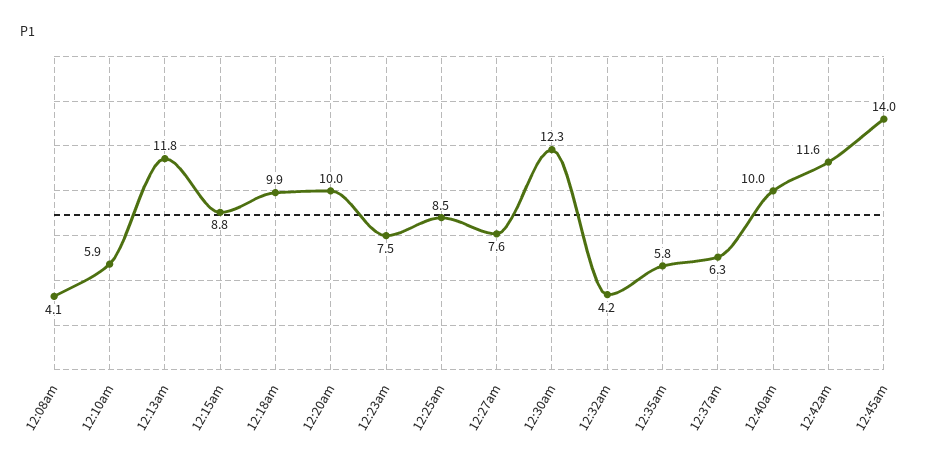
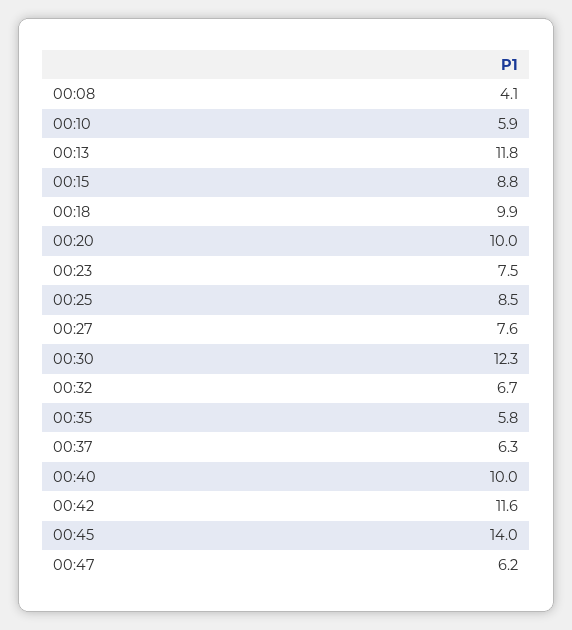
12:32am: 4.2 -> 6.7
00:47: none -> 6.2

